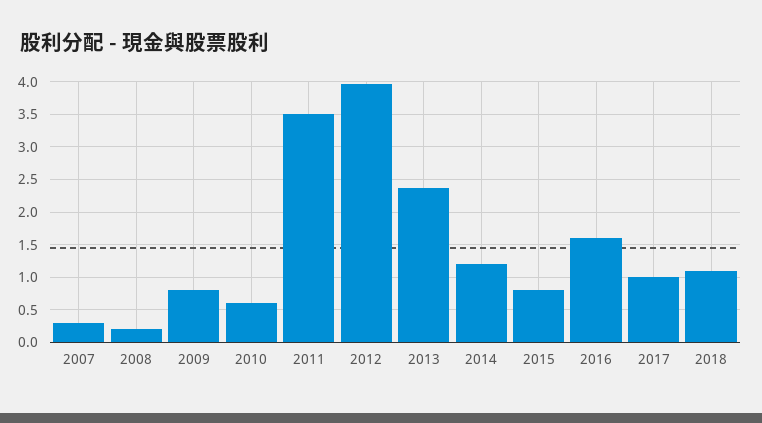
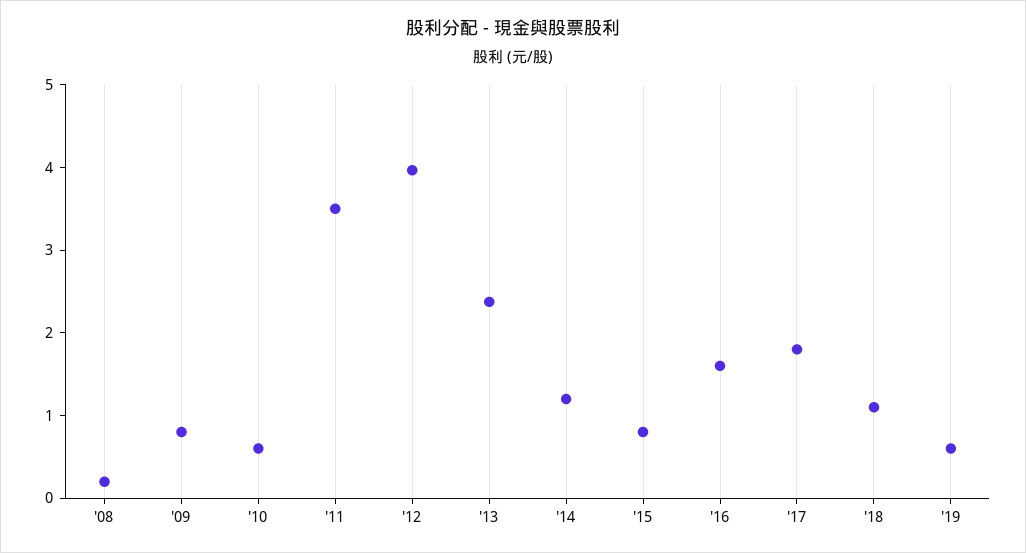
2007: 0.3 -> none
2017: 1 -> 1.8
'19: none -> 0.6

